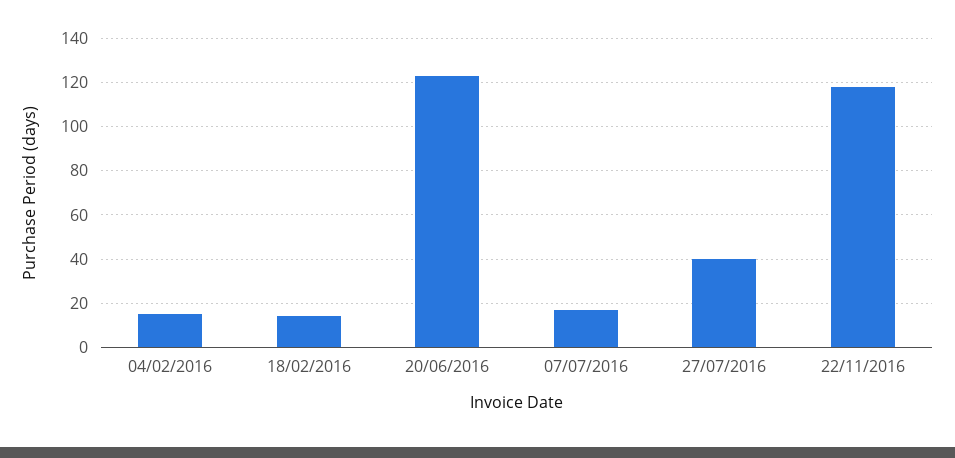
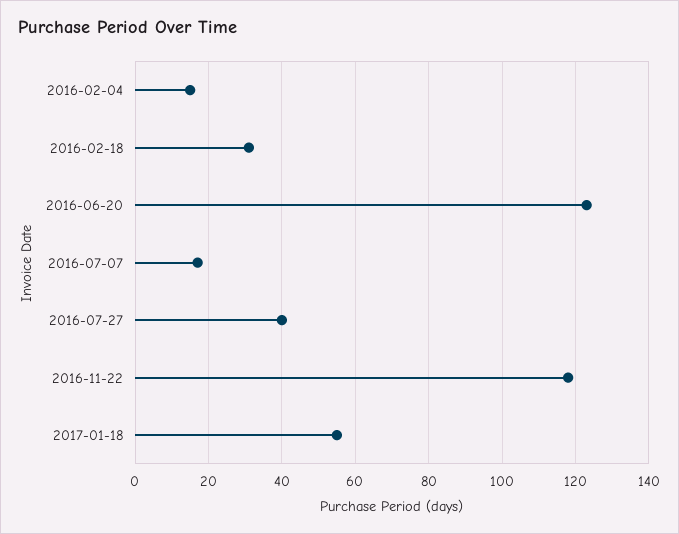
18/02/2016: 15 -> 30
2017-01-18: none -> 55

